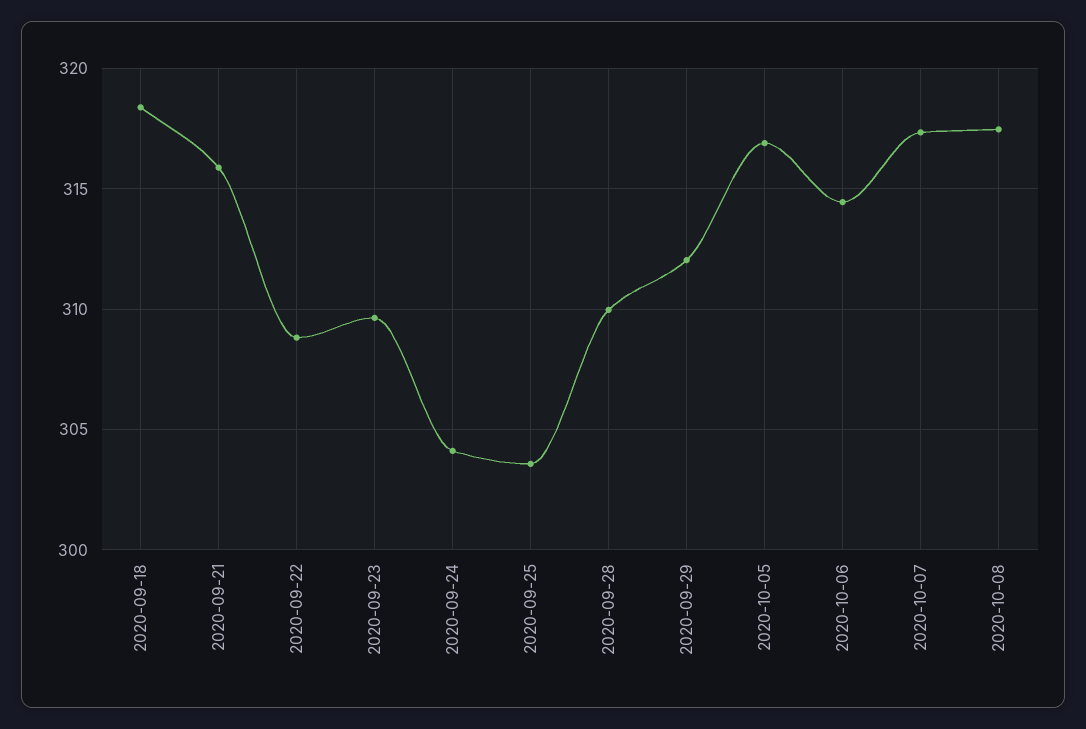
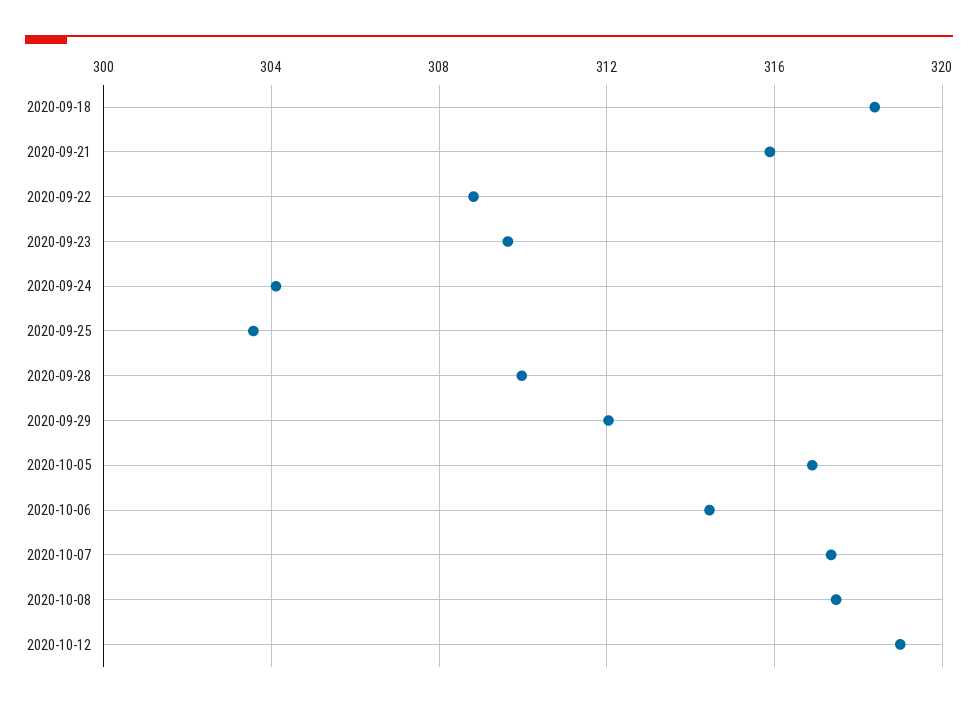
2020-10-12: none -> 319

